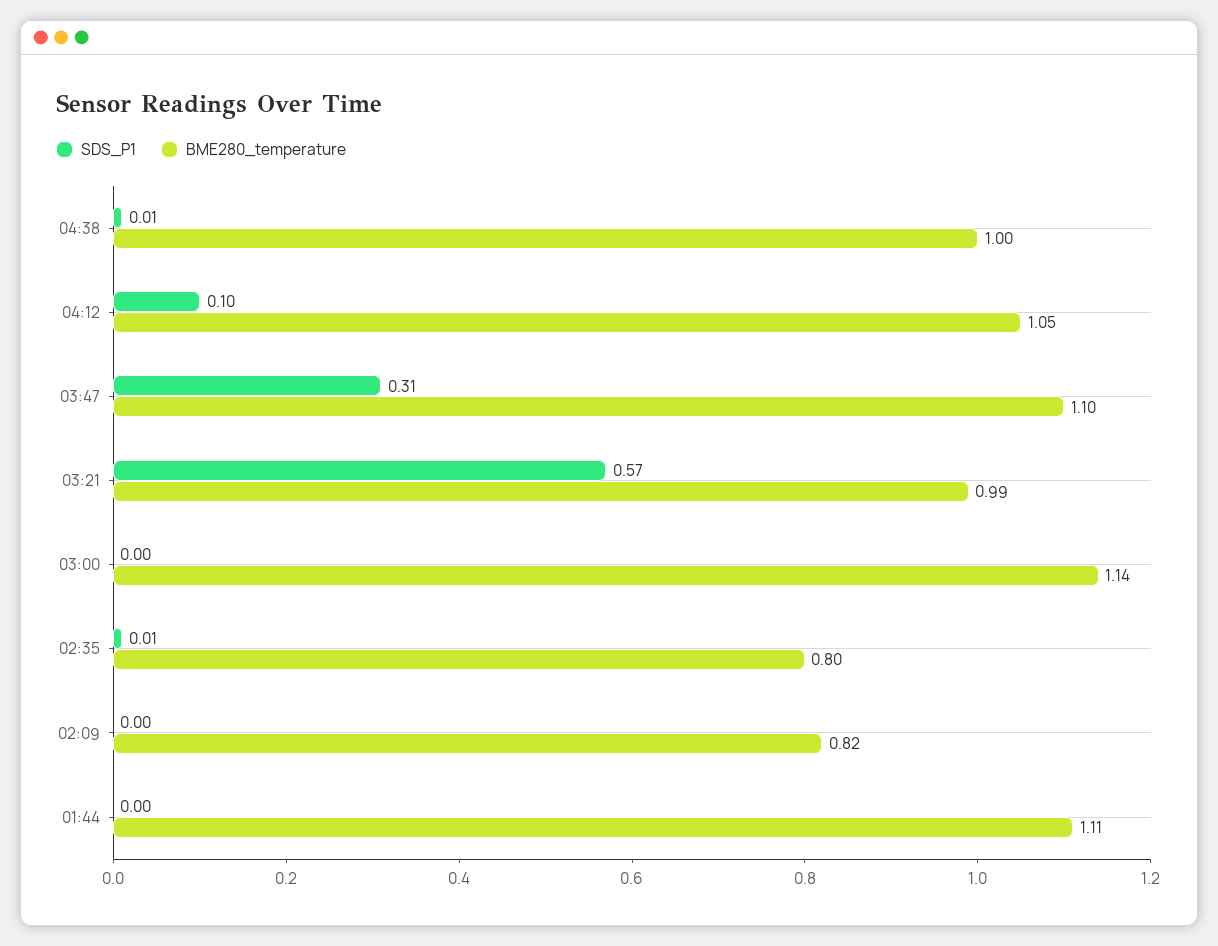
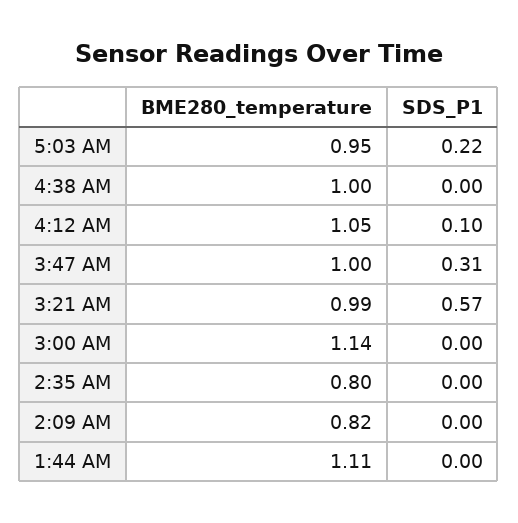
SDS_P1, 04:38: 0.01 -> 0
BME280_temperature, 03:47: 1.1 -> 1
SDS_P1, 02:35: 0.01 -> 0
BME280_temperature, 5:03 AM: none -> 0.95
SDS_P1, 5:03 AM: none -> 0.22

